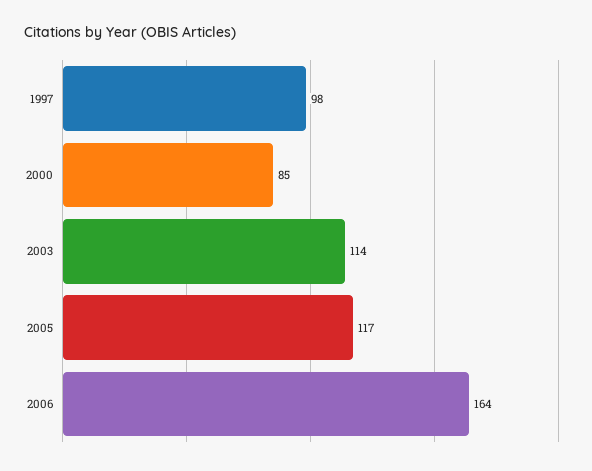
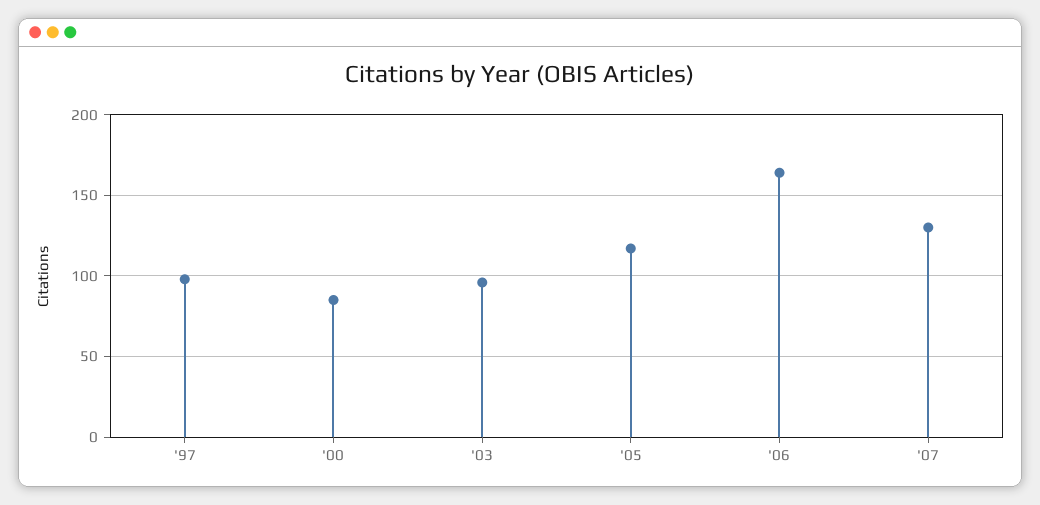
2003: 114 -> 95
'07: none -> 130

